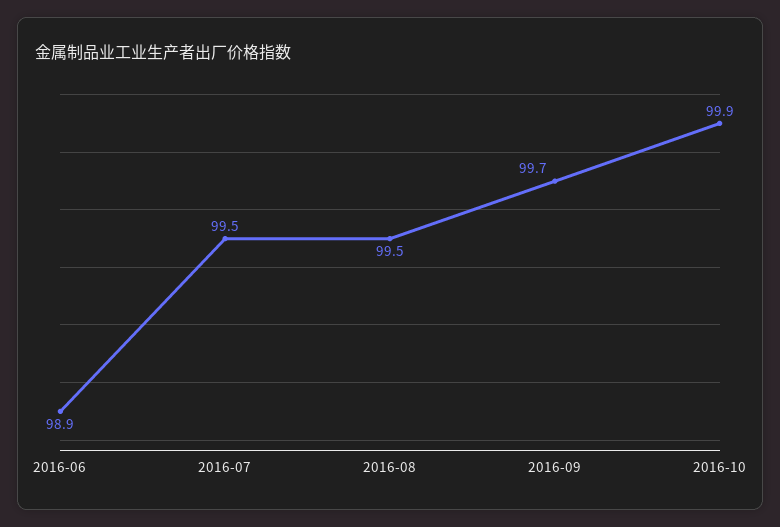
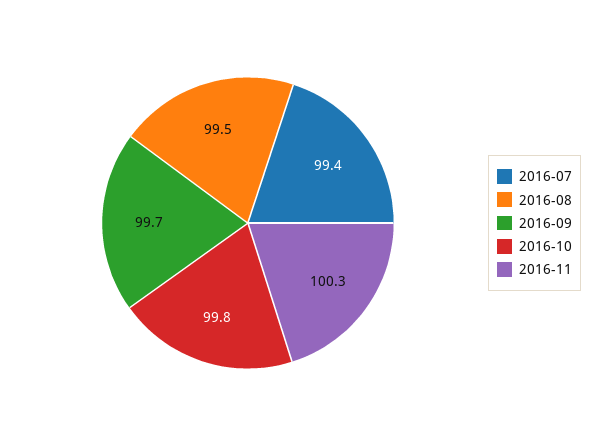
2016-06: 98.9 -> none
2016-07: 99.5 -> 99.4
2016-10: 99.9 -> 99.8
2016-11: none -> 100.3

